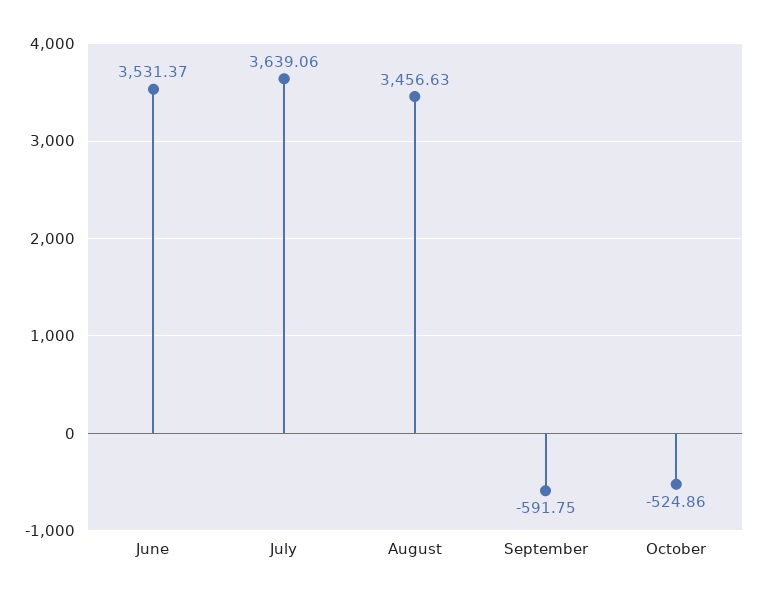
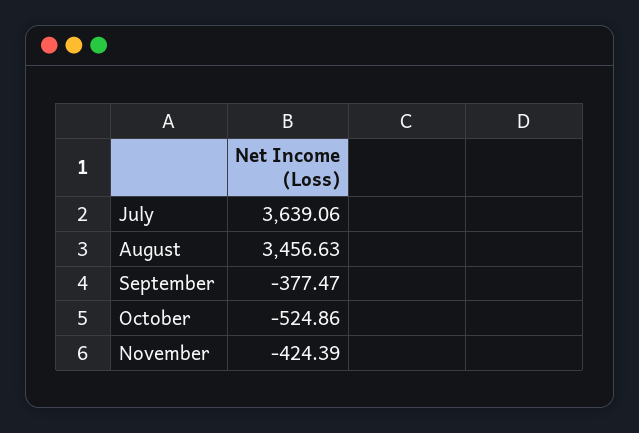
June: 3531.37 -> none
September: -591.75 -> -377.47
November: none -> -424.39

